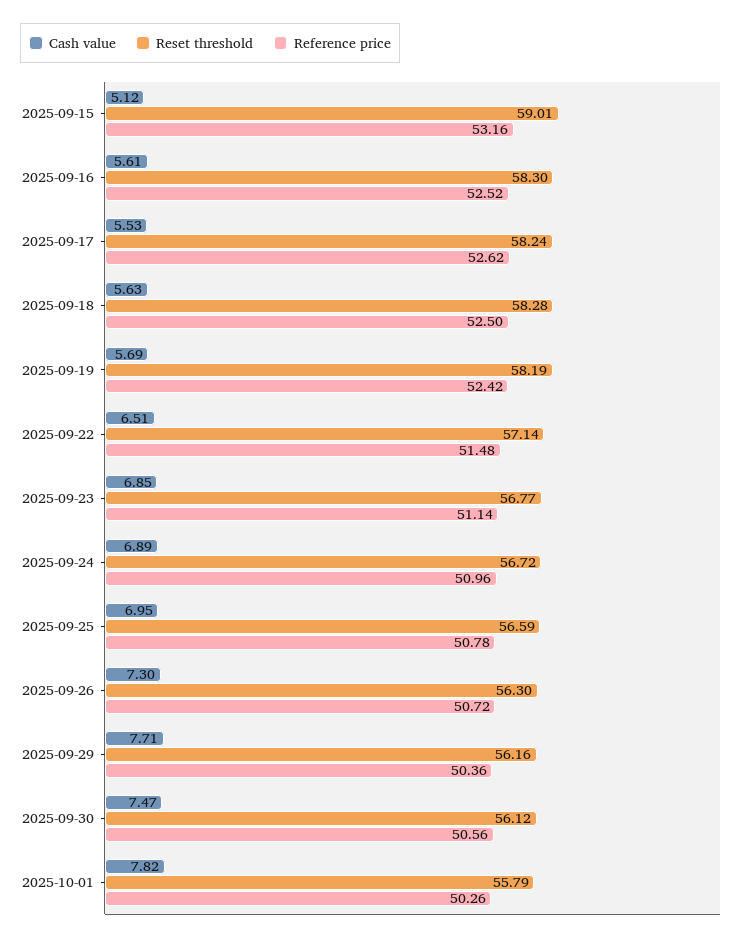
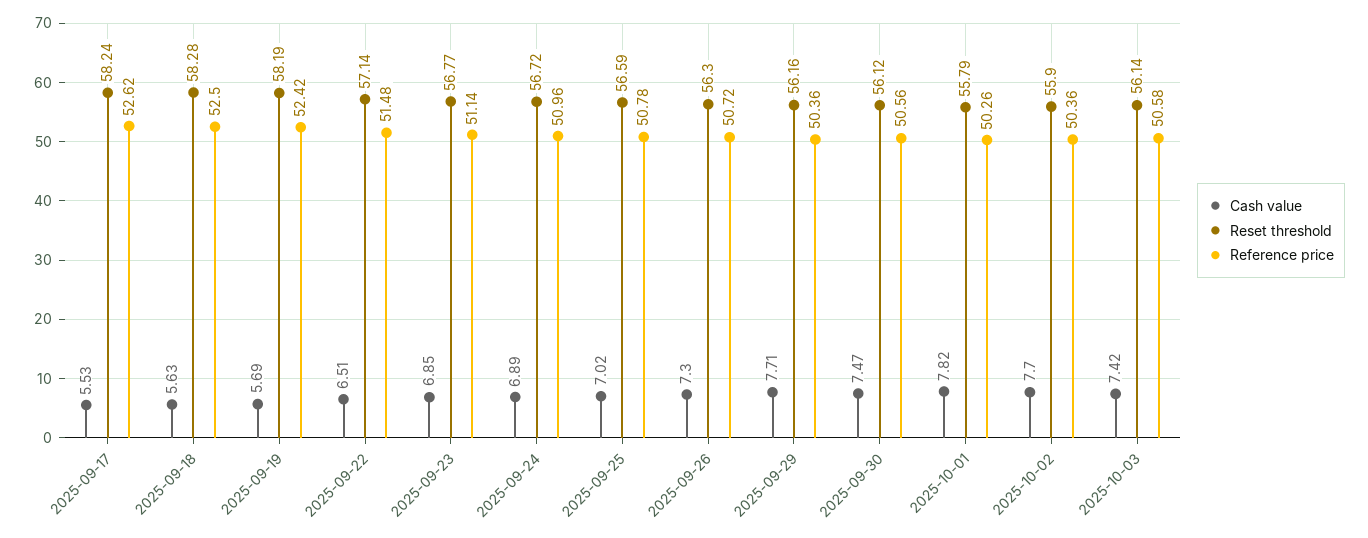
Cash value, 2025-09-15: 5.12 -> none
Reset threshold, 2025-09-15: 59.01 -> none
Reference price, 2025-09-15: 53.16 -> none
Cash value, 2025-09-16: 5.61 -> none
Reset threshold, 2025-09-16: 58.3 -> none
Reference price, 2025-09-16: 52.52 -> none
Cash value, 2025-09-25: 6.95 -> 7.02
Cash value, 2025-10-02: none -> 7.7
Reset threshold, 2025-10-02: none -> 55.9
Reference price, 2025-10-02: none -> 50.36
Cash value, 2025-10-03: none -> 7.42
Reset threshold, 2025-10-03: none -> 56.14
Reference price, 2025-10-03: none -> 50.58

